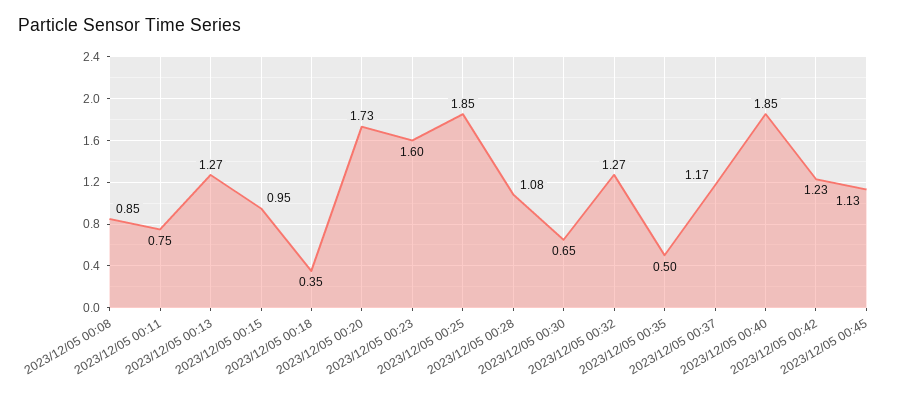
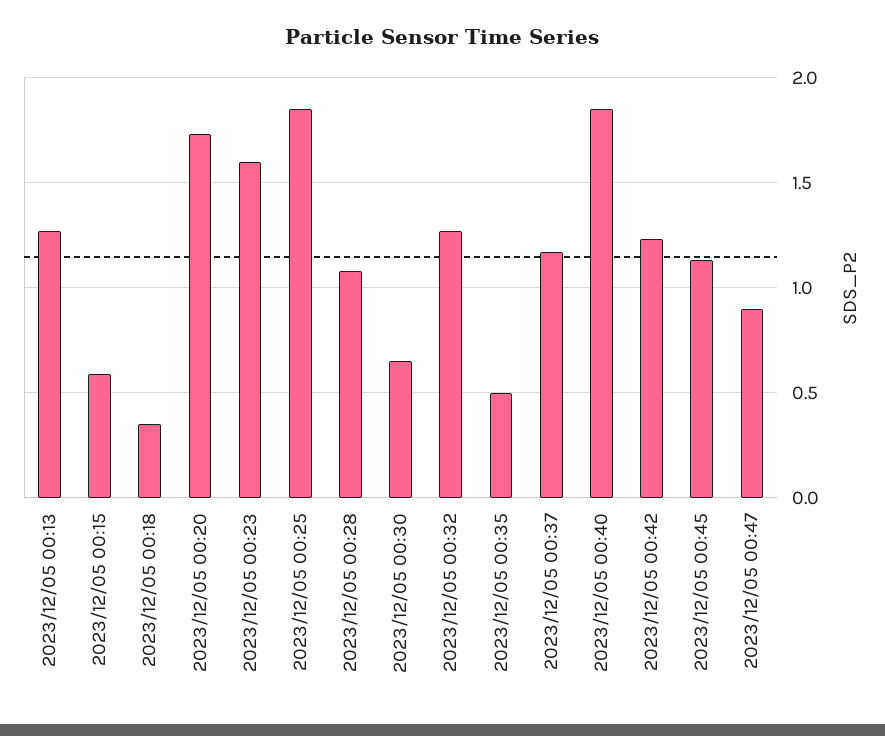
2023/12/05 00:08: 0.85 -> none
2023/12/05 00:11: 0.75 -> none
2023/12/05 00:15: 0.95 -> 0.6
2023/12/05 00:47: none -> 0.9

